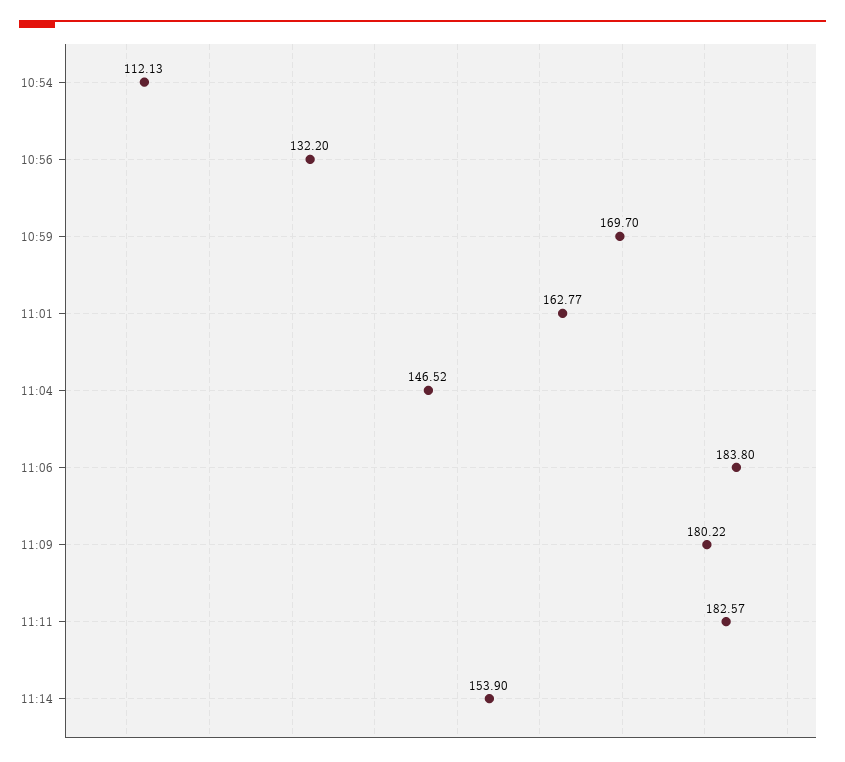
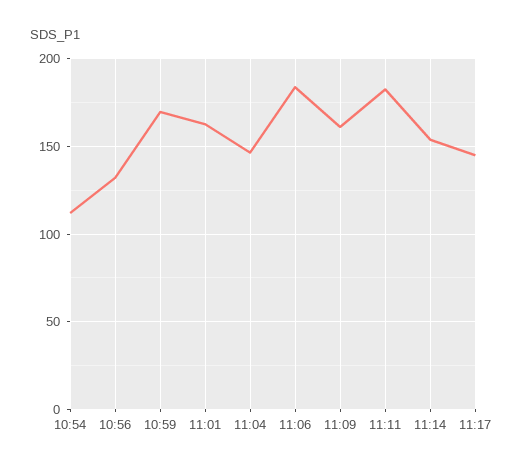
11:09: 180.22 -> 160
11:17: none -> 145

